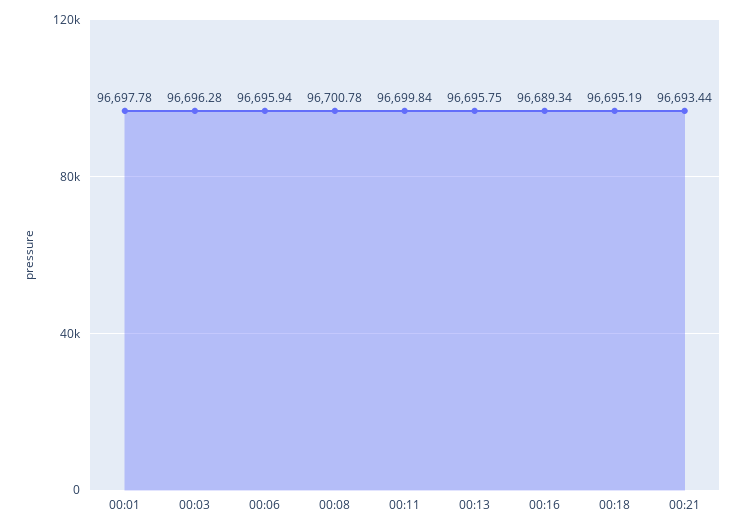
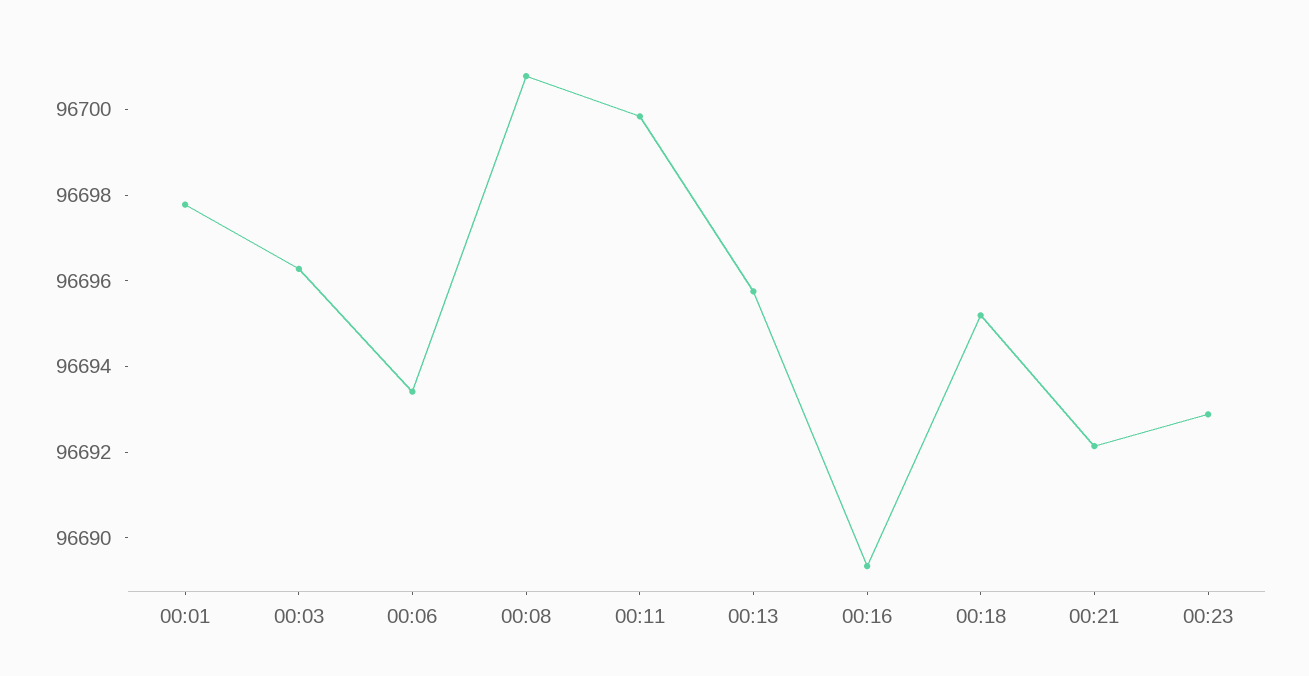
00:06: 96695.94 -> 96693.5
00:21: 96693.44 -> 96692
00:23: none -> 96693

